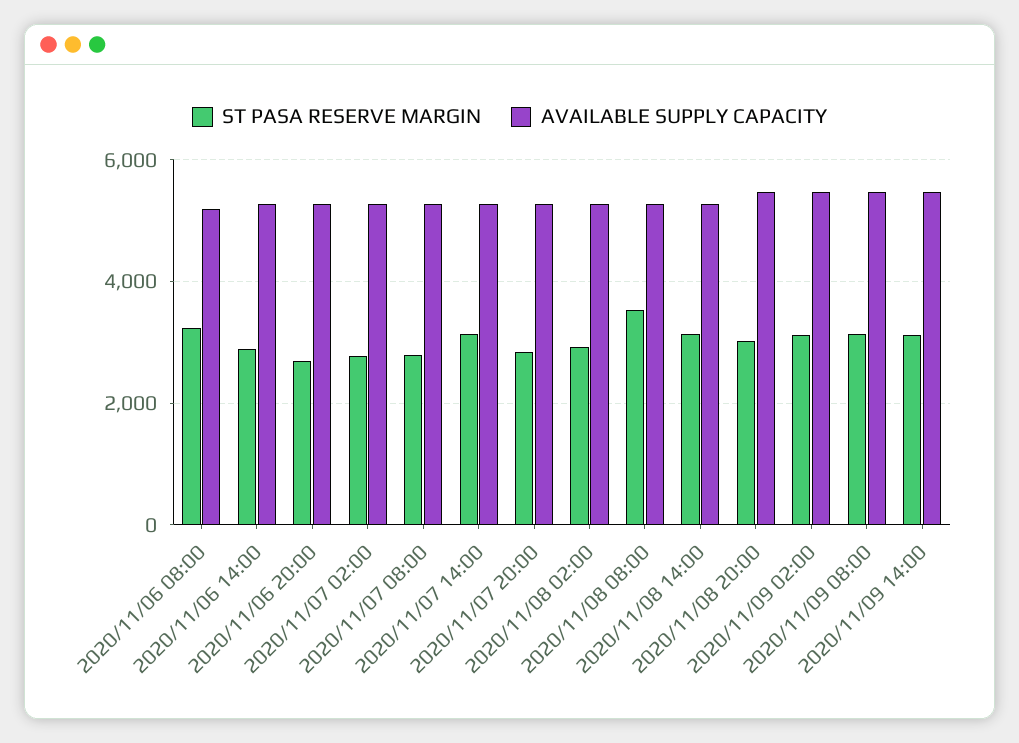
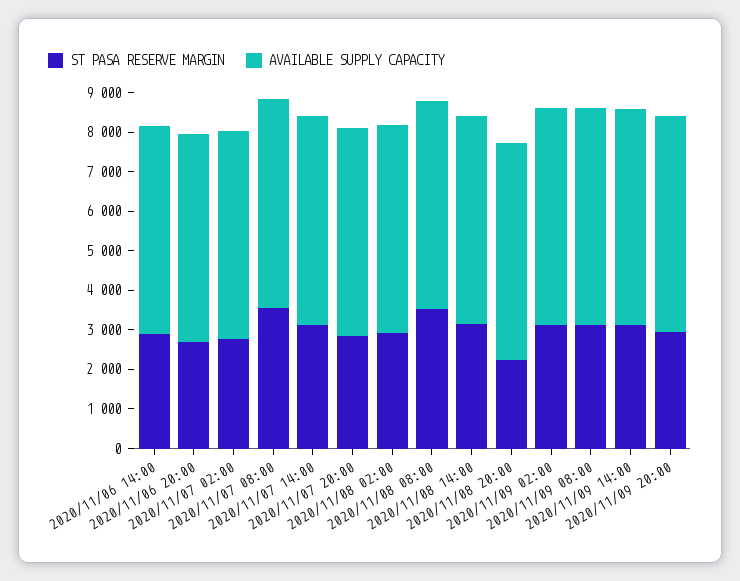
ST PASA RESERVE MARGIN, 2020/11/06 08:00: 3200 -> none
AVAILABLE SUPPLY CAPACITY, 2020/11/06 08:00: 5200 -> none
ST PASA RESERVE MARGIN, 2020/11/07 08:00: 2800 -> 3500
ST PASA RESERVE MARGIN, 2020/11/08 20:00: 3000 -> 2250
ST PASA RESERVE MARGIN, 2020/11/09 20:00: none -> 3000
AVAILABLE SUPPLY CAPACITY, 2020/11/09 20:00: none -> 5500

